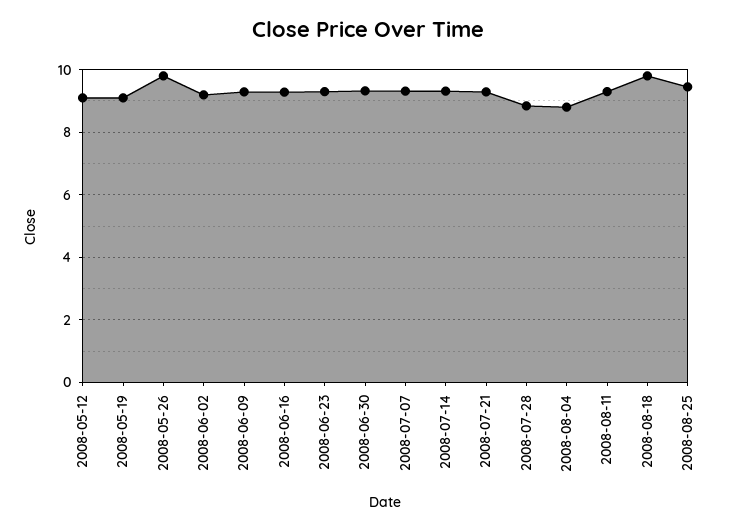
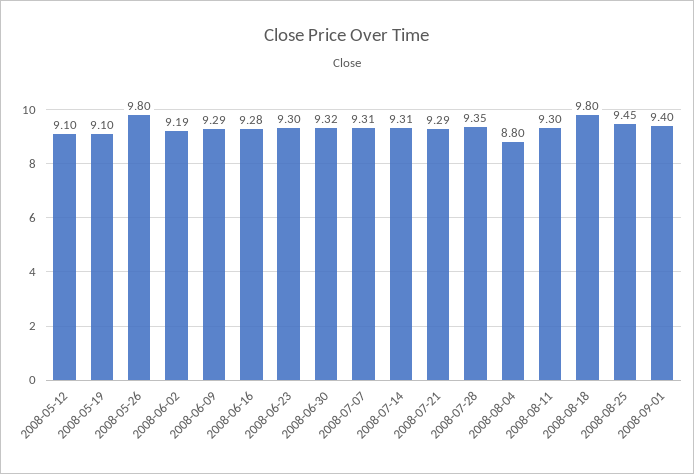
2008-07-28: 8.8 -> 9.35
2008-09-01: none -> 9.4

